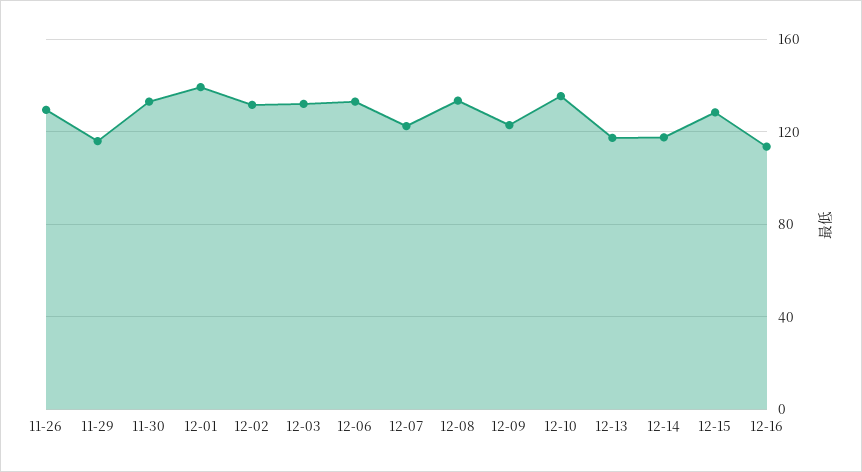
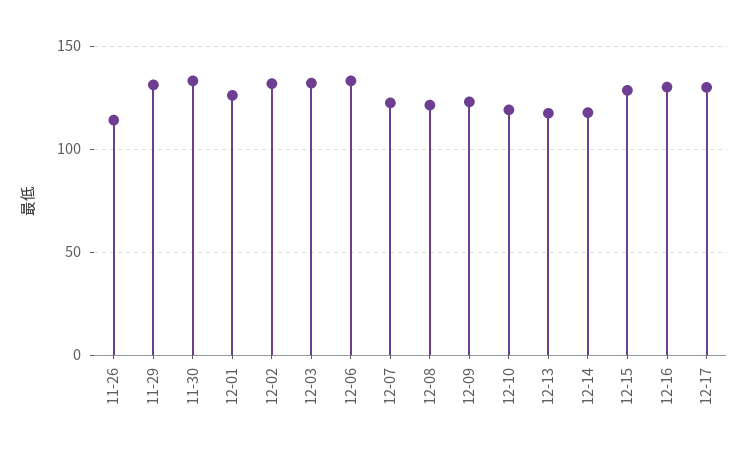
11-26: 130 -> 115
11-29: 115 -> 130
12-01: 140 -> 125
12-08: 135 -> 120
12-10: 135 -> 120
12-16: 115 -> 130
12-17: none -> 130

